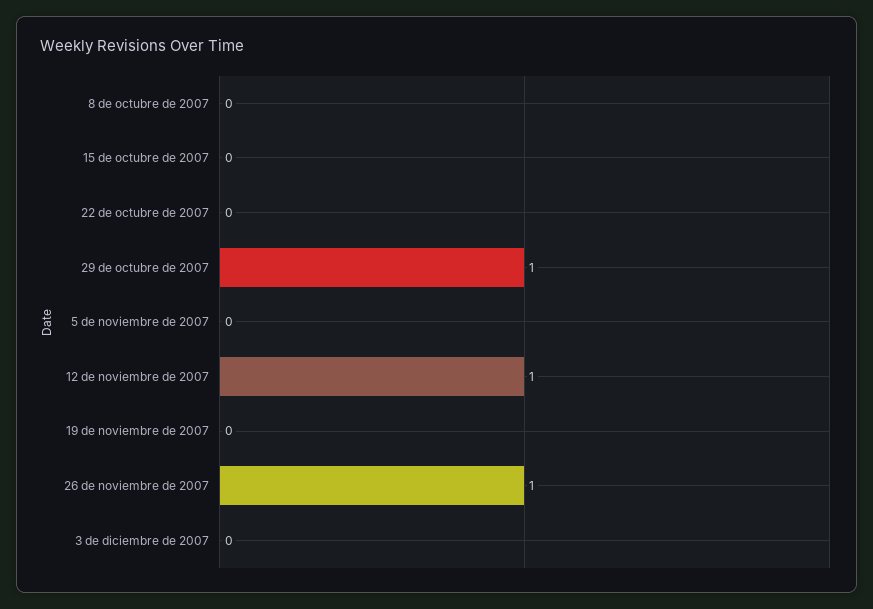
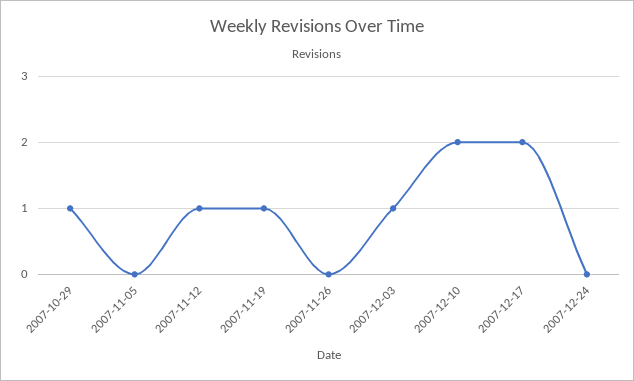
8 de octubre de 2007: 0 -> none
15 de octubre de 2007: 0 -> none
22 de octubre de 2007: 0 -> none
19 de noviembre de 2007: 0 -> 1
26 de noviembre de 2007: 1 -> 0
3 de diciembre de 2007: 0 -> 1
2007-12-10: none -> 2
2007-12-17: none -> 2
2007-12-24: none -> 0

